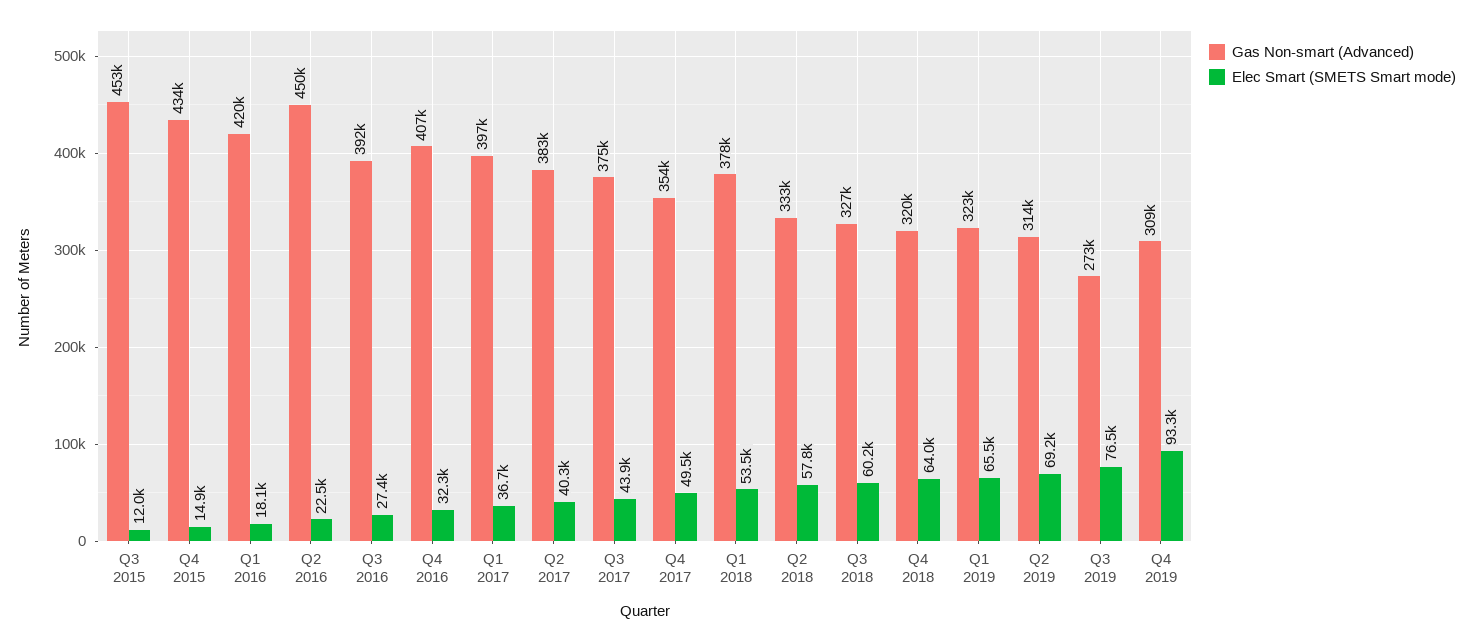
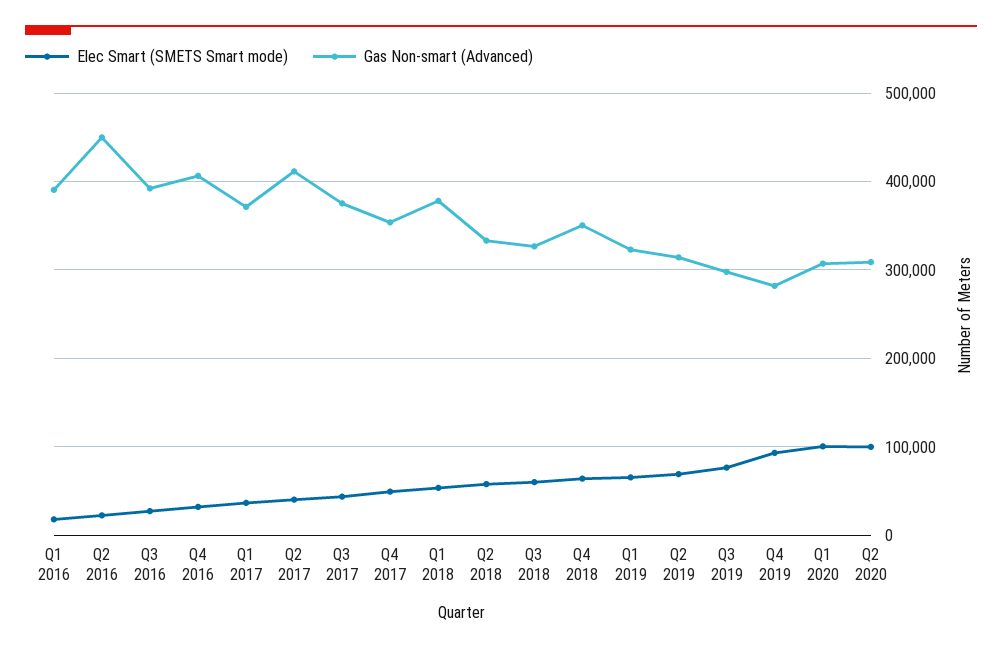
Gas Non-smart (Advanced), Q3 2015: 453000 -> none
Elec Smart (SMETS Smart mode), Q3 2015: 12000 -> none
Gas Non-smart (Advanced), Q4 2015: 434000 -> none
Elec Smart (SMETS Smart mode), Q4 2015: 14900 -> none
Gas Non-smart (Advanced), Q1 2016: 420000 -> 390000
Gas Non-smart (Advanced), Q1 2017: 397000 -> 370000
Gas Non-smart (Advanced), Q2 2017: 383000 -> 410000
Gas Non-smart (Advanced), Q4 2018: 320000 -> 350000
Gas Non-smart (Advanced), Q3 2019: 273000 -> 300000
Gas Non-smart (Advanced), Q4 2019: 309000 -> 280000
Elec Smart (SMETS Smart mode), Q1 2020: none -> 100000
Gas Non-smart (Advanced), Q1 2020: none -> 310000
Elec Smart (SMETS Smart mode), Q2 2020: none -> 100000
Gas Non-smart (Advanced), Q2 2020: none -> 310000

